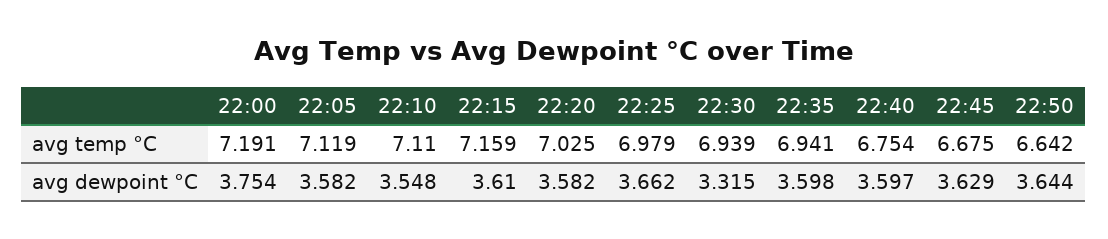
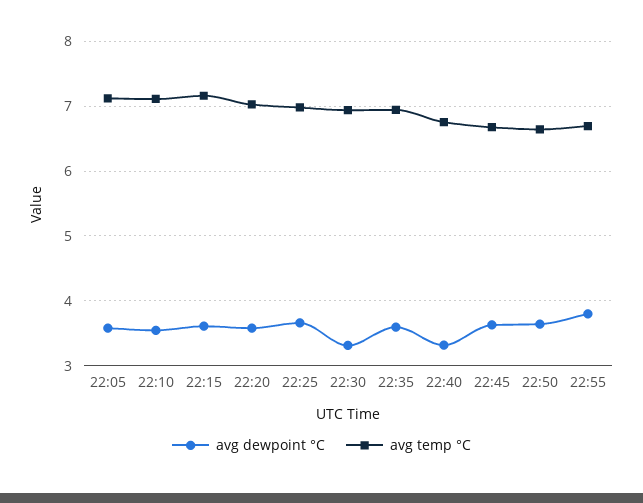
avg temp °C, 22:00: 7.191 -> none
avg dewpoint °C, 22:00: 3.754 -> none
avg dewpoint °C, 22:40: 3.597 -> 3.3
avg dewpoint °C, 22:55: none -> 3.8
avg temp °C, 22:55: none -> 6.7

